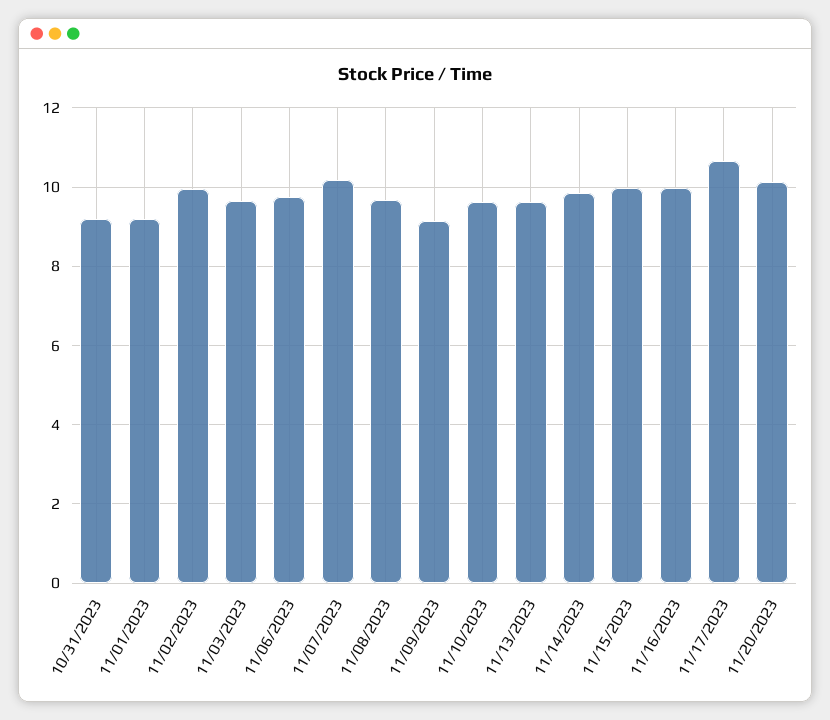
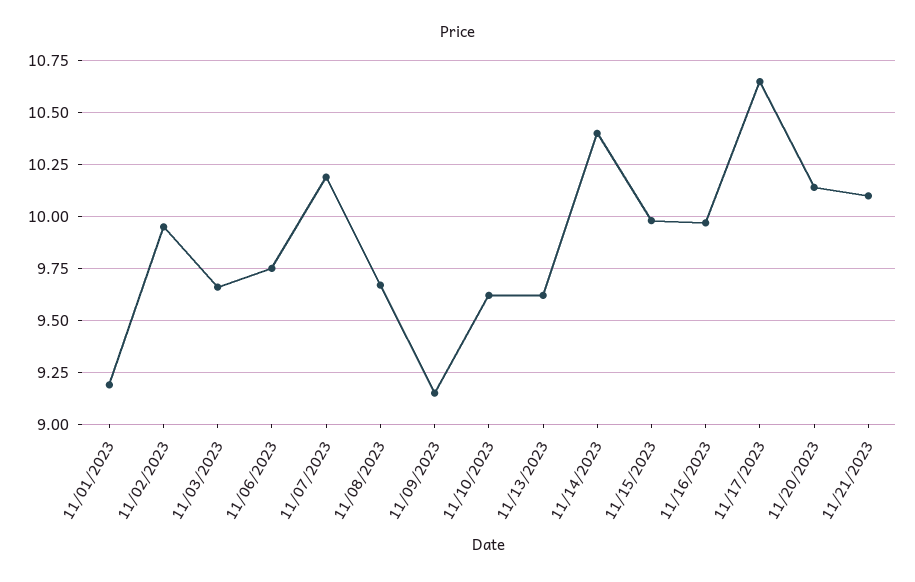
10/31/2023: 9.2 -> none
11/14/2023: 9.8 -> 10.4
11/21/2023: none -> 10.1

